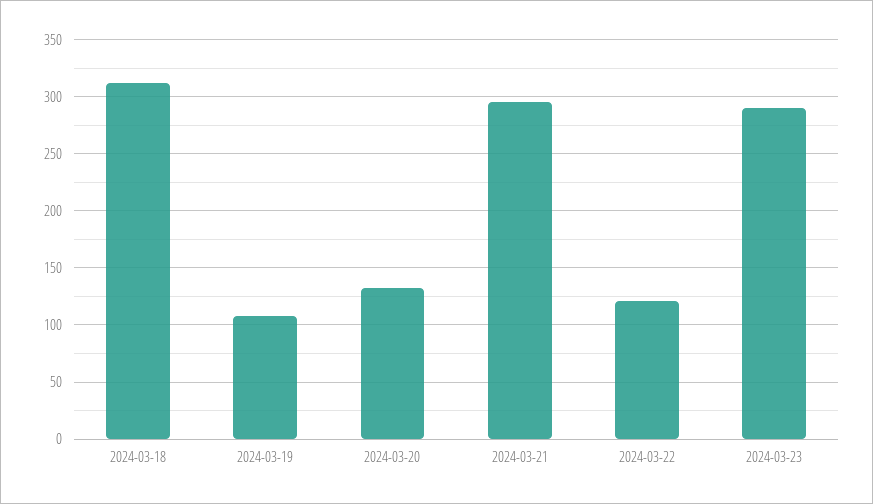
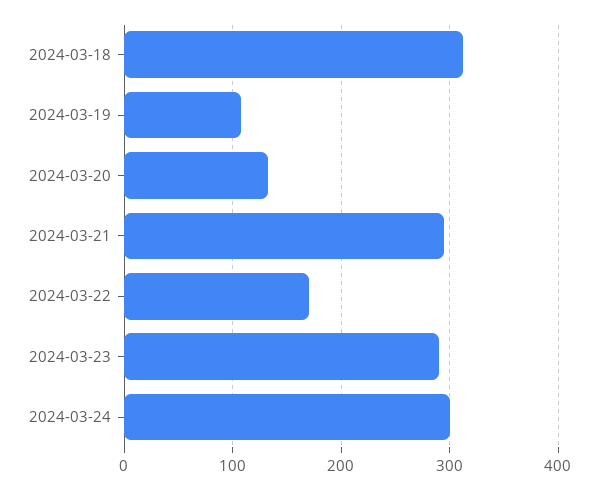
2024-03-22: 120 -> 170
2024-03-24: none -> 300

